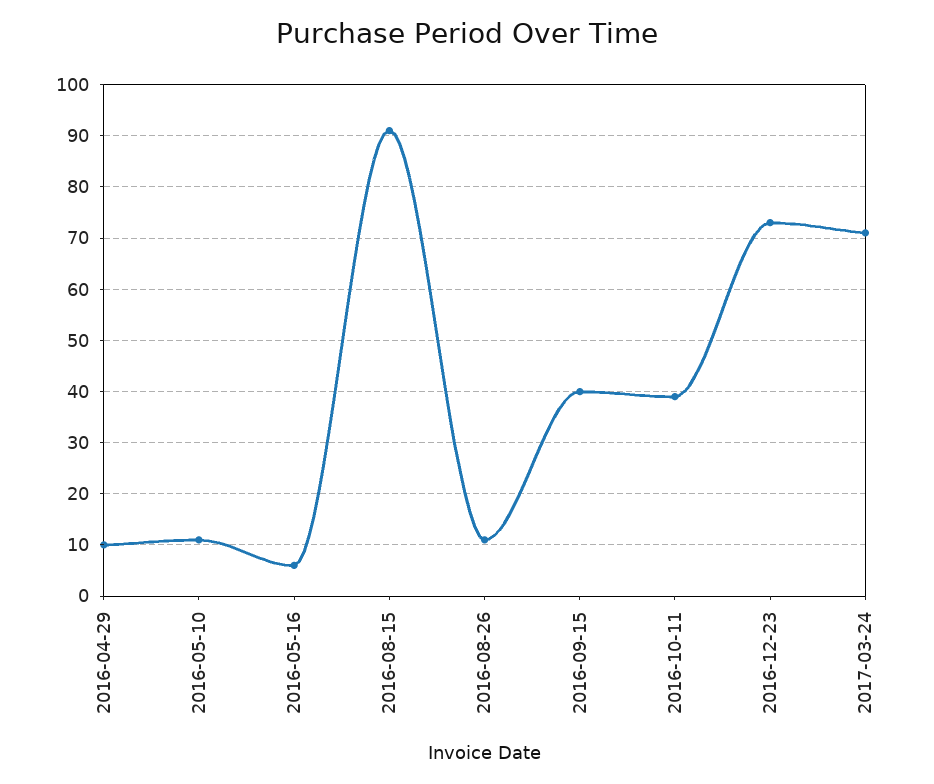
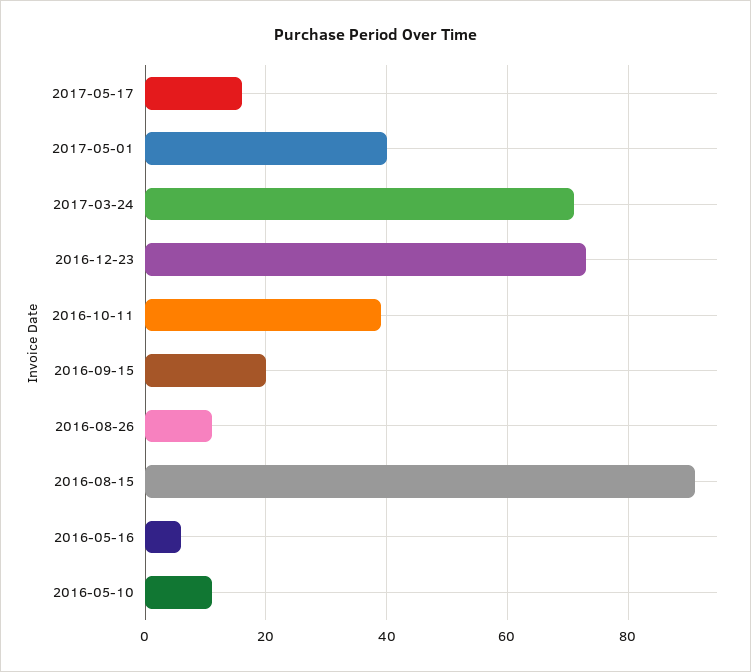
2016-04-29: 10 -> none
2016-09-15: 40 -> 20
2017-05-17: none -> 15
2017-05-01: none -> 40

